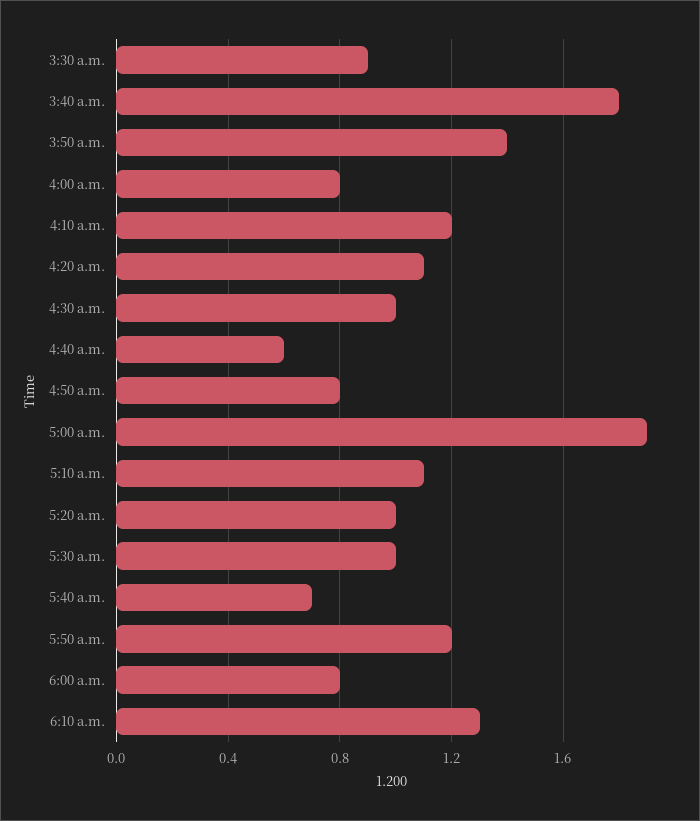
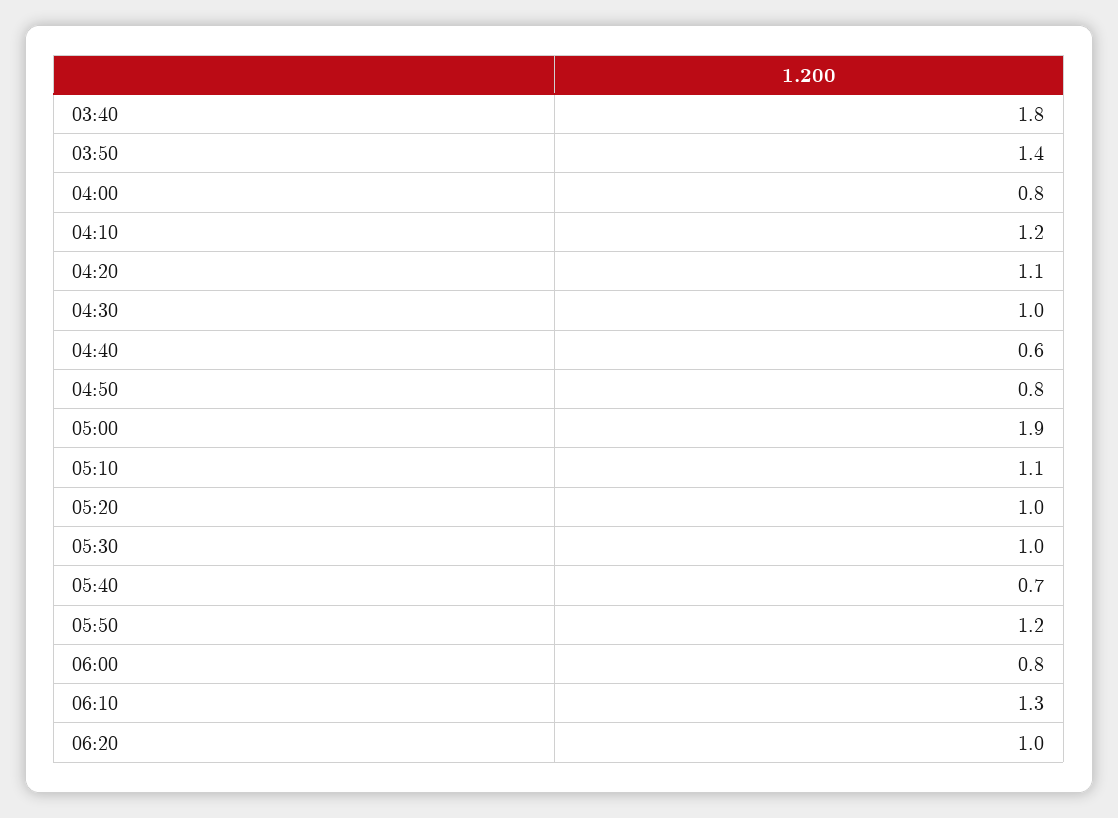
3:30 a.m.: 0.9 -> none
06:20: none -> 1

